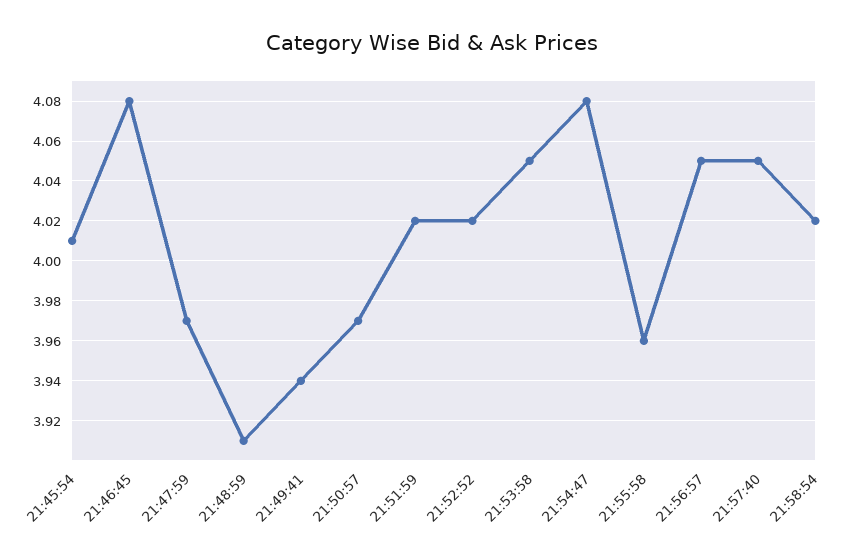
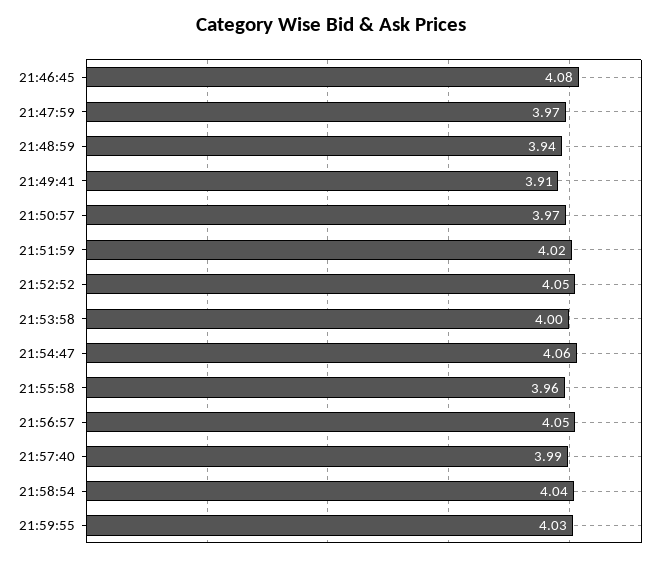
21:45:54: 4.01 -> none
21:48:59: 3.91 -> 3.94
21:49:41: 3.94 -> 3.91
21:52:52: 4.02 -> 4.05
21:53:58: 4.05 -> 4
21:54:47: 4.08 -> 4.06
21:57:40: 4.05 -> 3.99
21:58:54: 4.02 -> 4.04
21:59:55: none -> 4.03

